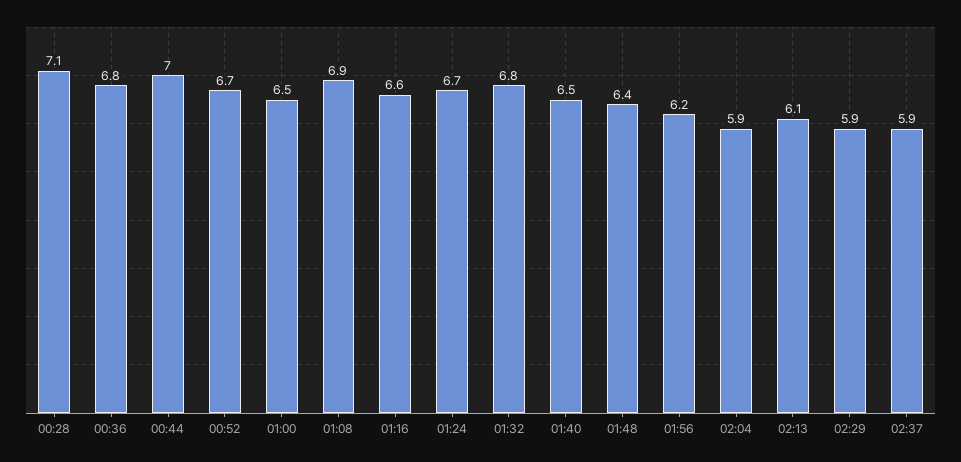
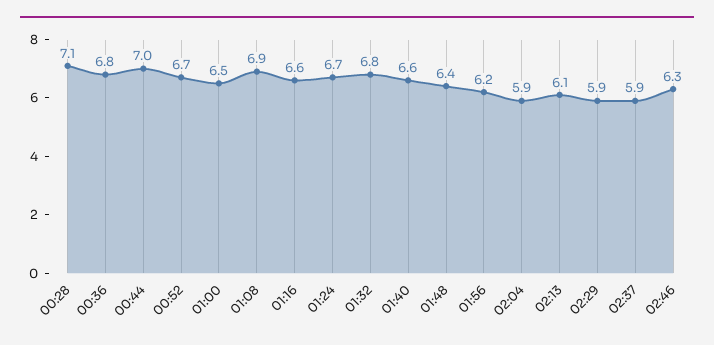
01:40: 6.5 -> 6.6
02:46: none -> 6.3

